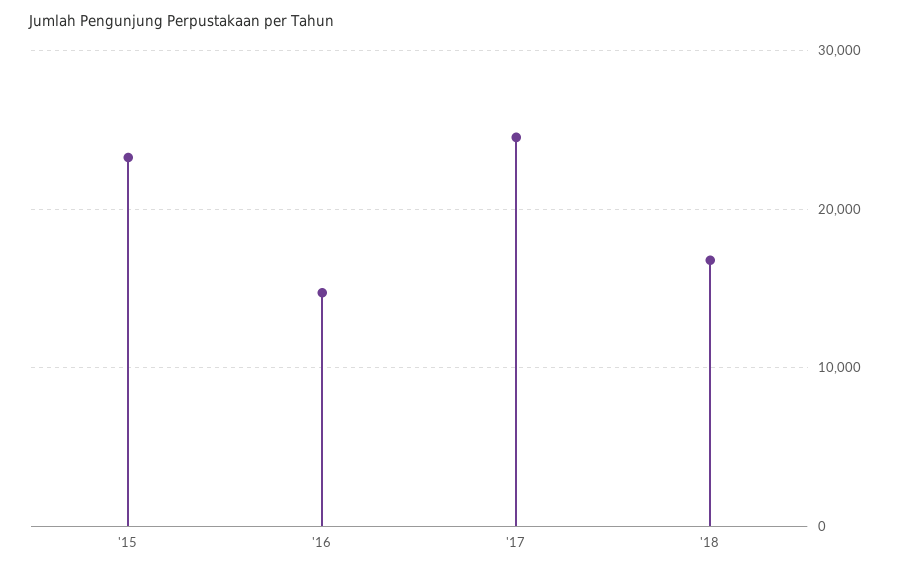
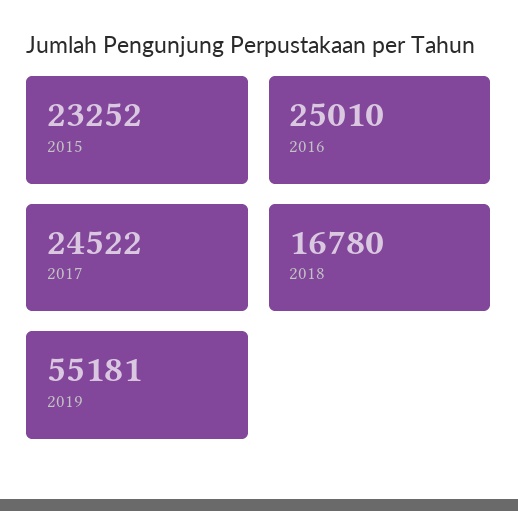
'16: 15000 -> 25010
2019: none -> 55181

